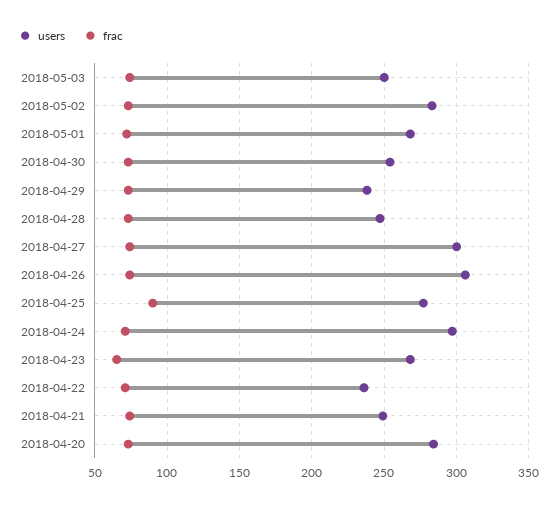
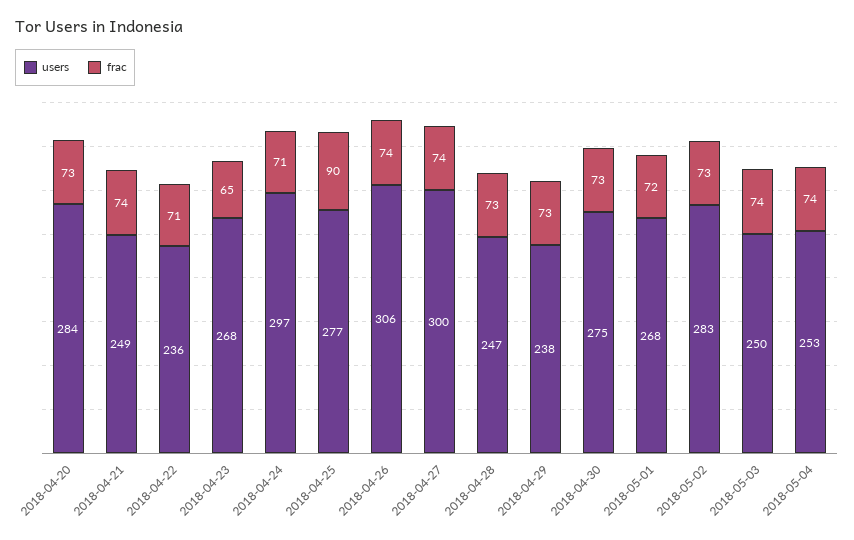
users, 2018-04-30: 255 -> 275
users, 2018-05-04: none -> 253
frac, 2018-05-04: none -> 74

